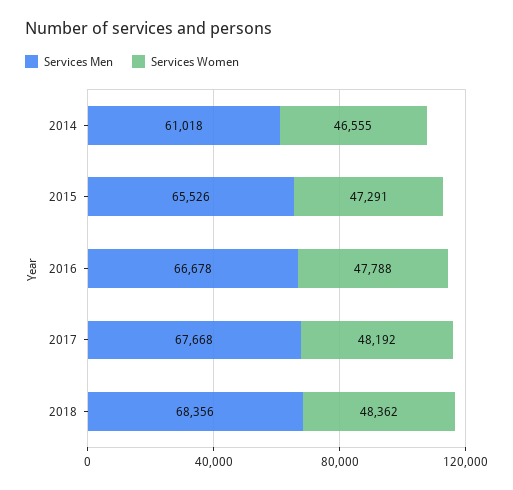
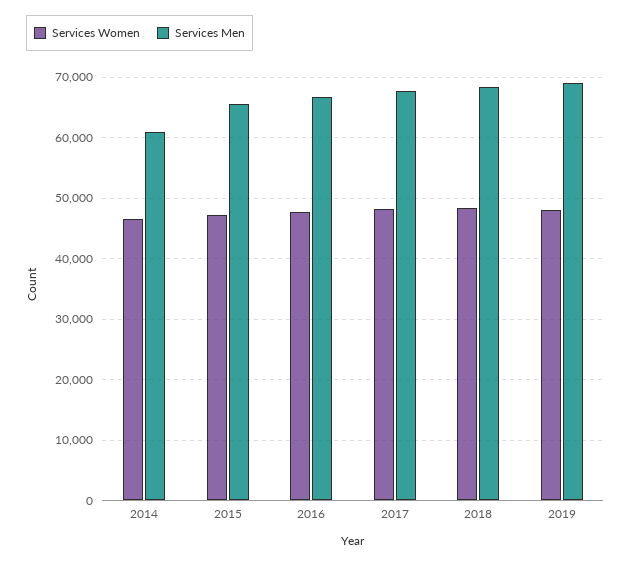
Services Women, 2019: none -> 48000
Services Men, 2019: none -> 69000

